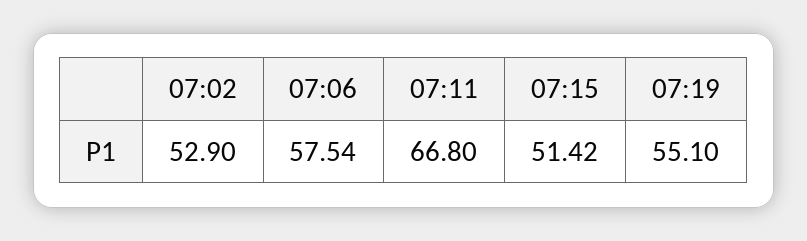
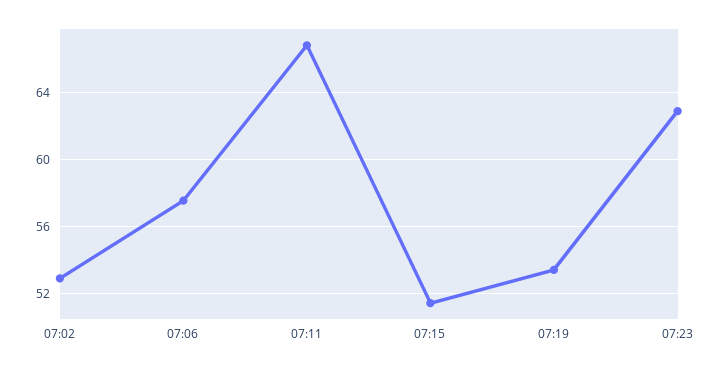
07:19: 55.1 -> 53.5
07:23: none -> 63

